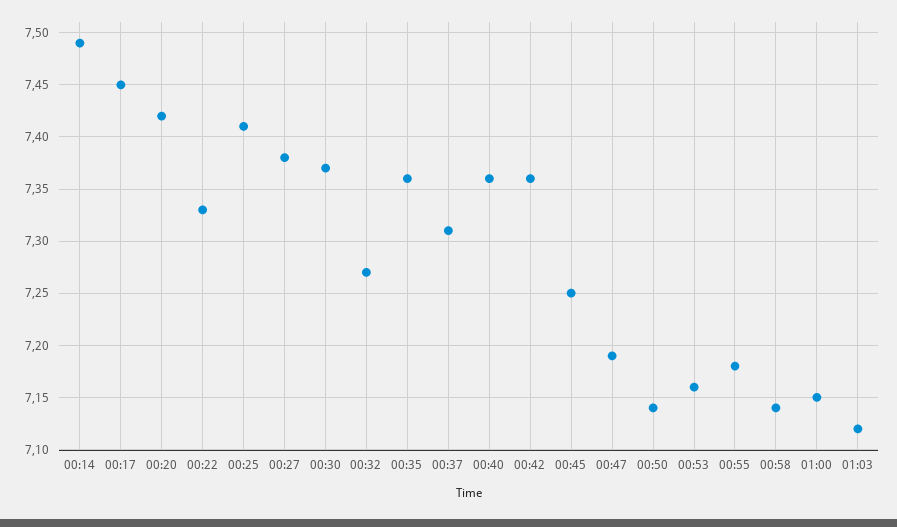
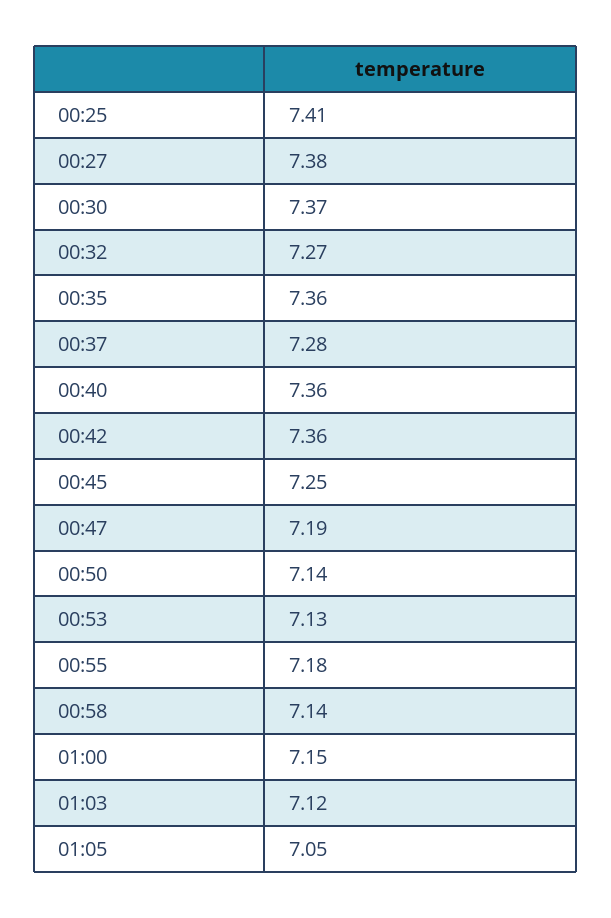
00:14: 7.49 -> none
00:17: 7.45 -> none
00:20: 7.42 -> none
00:22: 7.33 -> none
00:37: 7.31 -> 7.28
00:53: 7.16 -> 7.13
01:05: none -> 7.05

